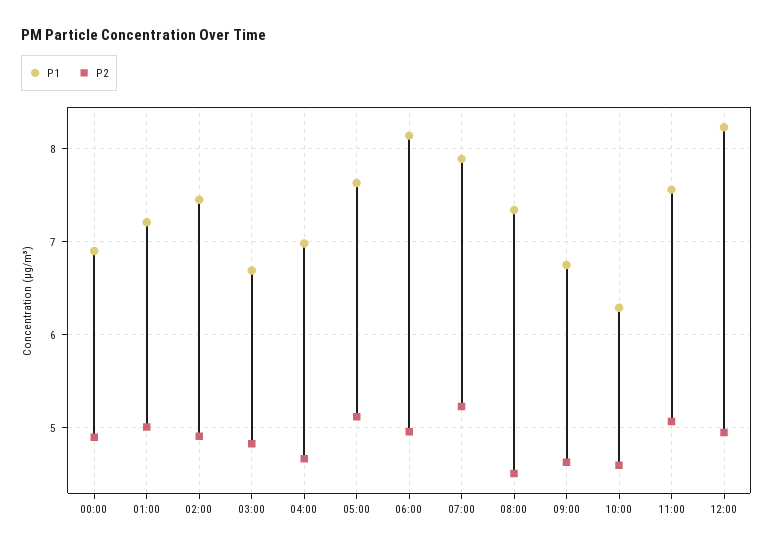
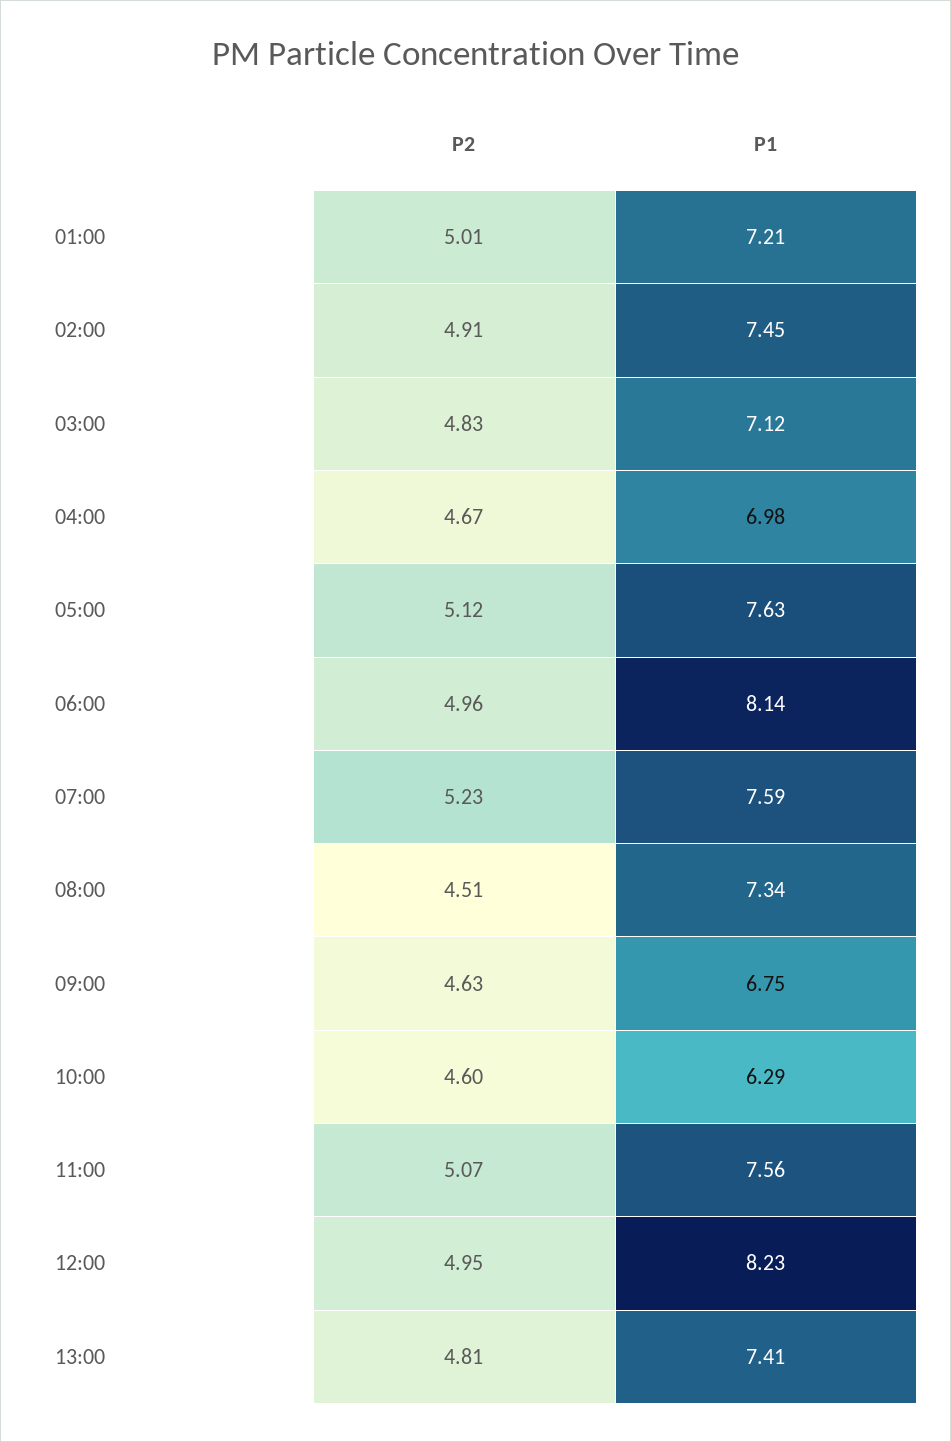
P1, 00:00: 6.9 -> none
P2, 00:00: 4.9 -> none
P1, 03:00: 6.7 -> 7.12
P1, 07:00: 7.9 -> 7.59
P2, 13:00: none -> 4.81
P1, 13:00: none -> 7.41

